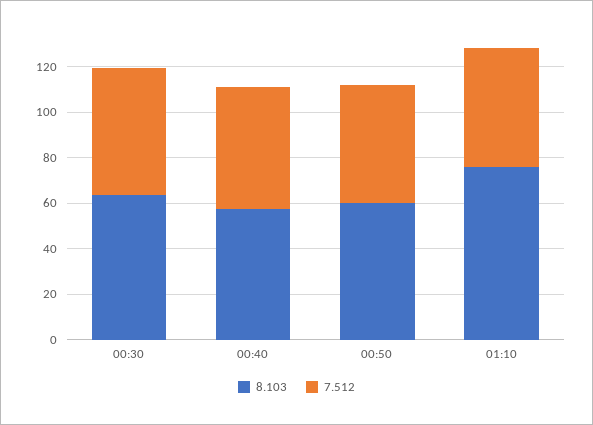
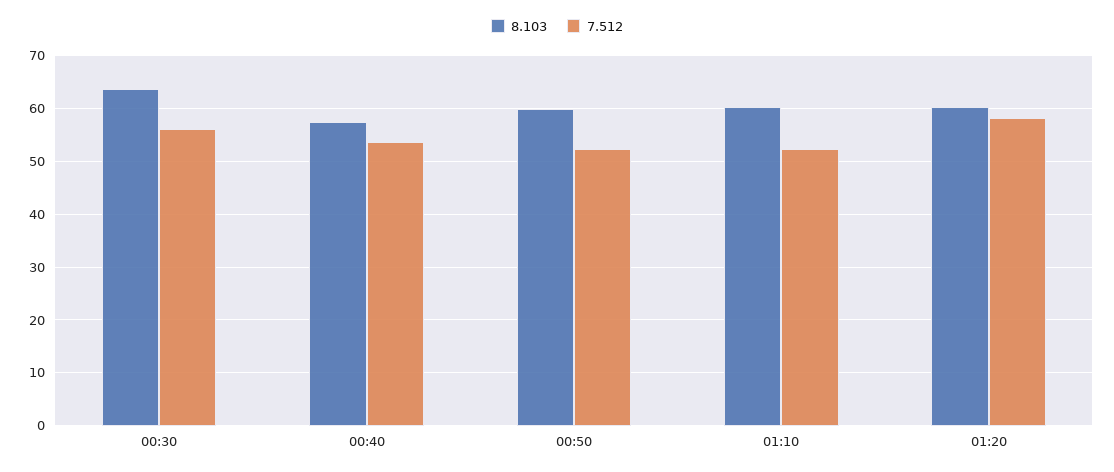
8.103, 01:10: 75 -> 60
8.103, 01:20: none -> 60
7.512, 01:20: none -> 58

